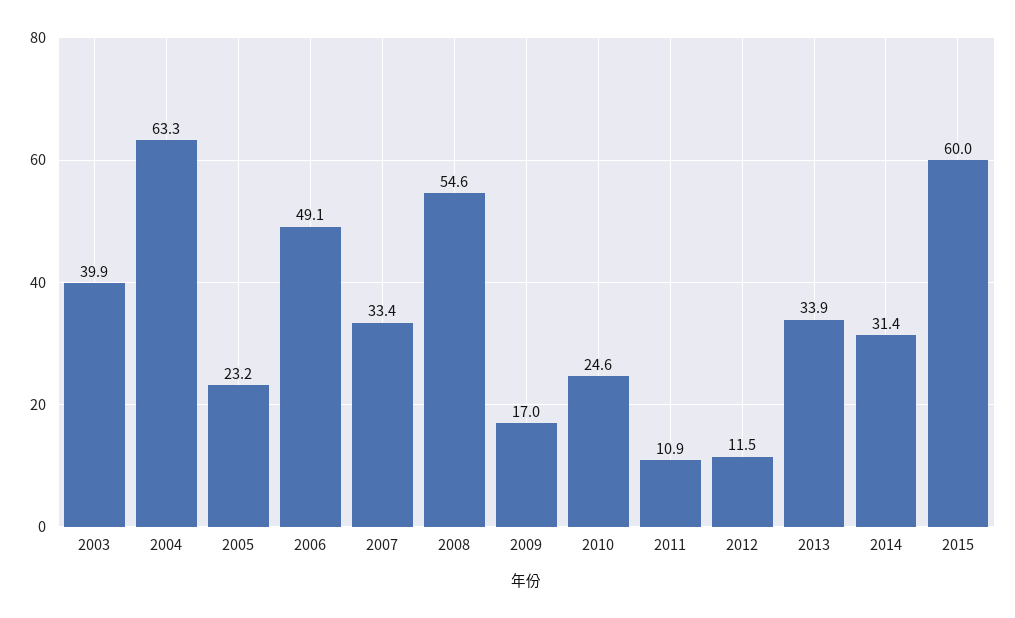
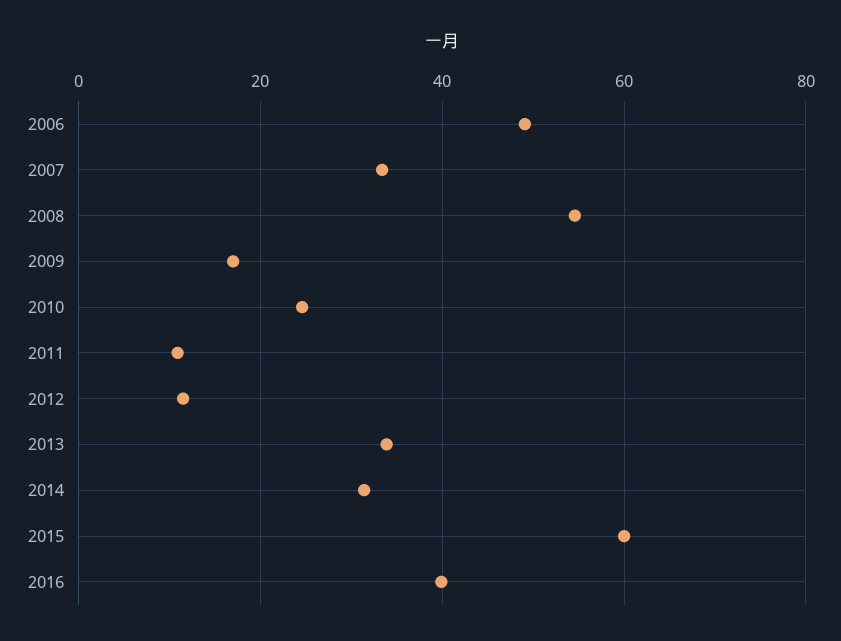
2003: 39.9 -> none
2004: 63.3 -> none
2005: 23.2 -> none
2016: none -> 40

